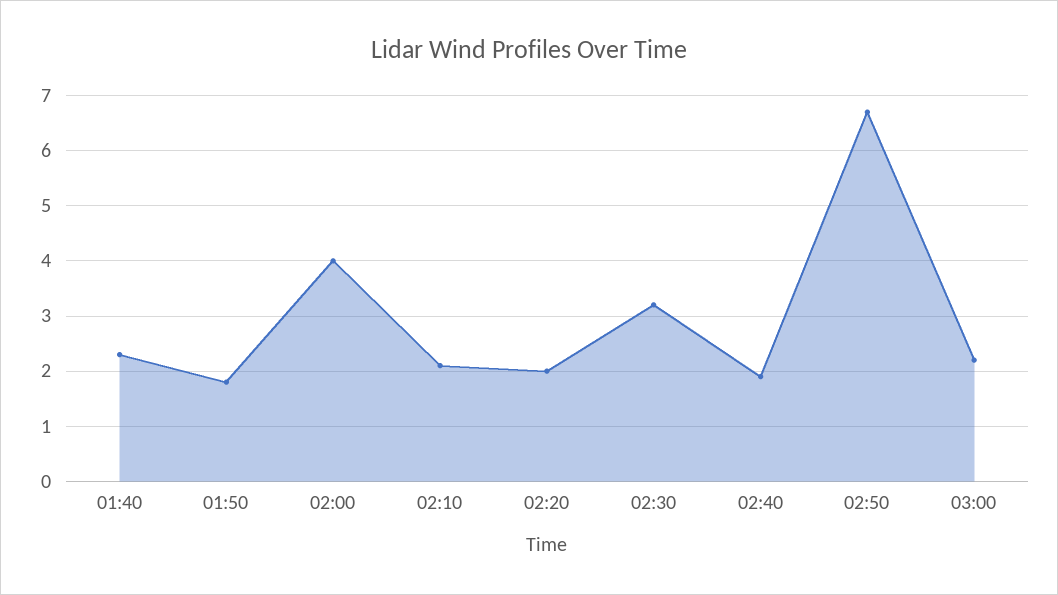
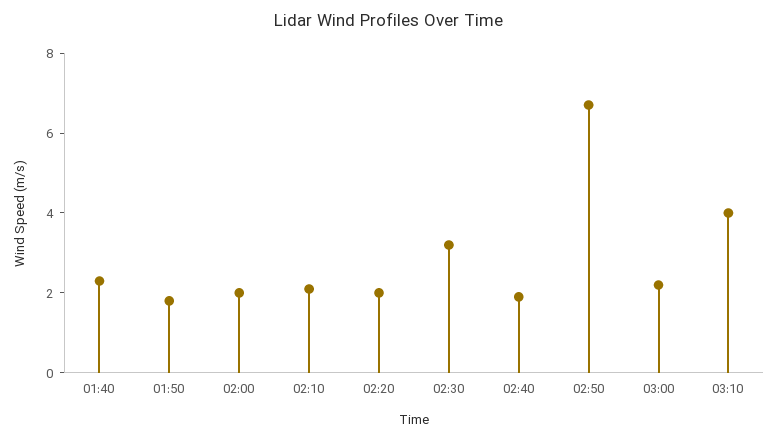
02:00: 4 -> 2
03:10: none -> 4

